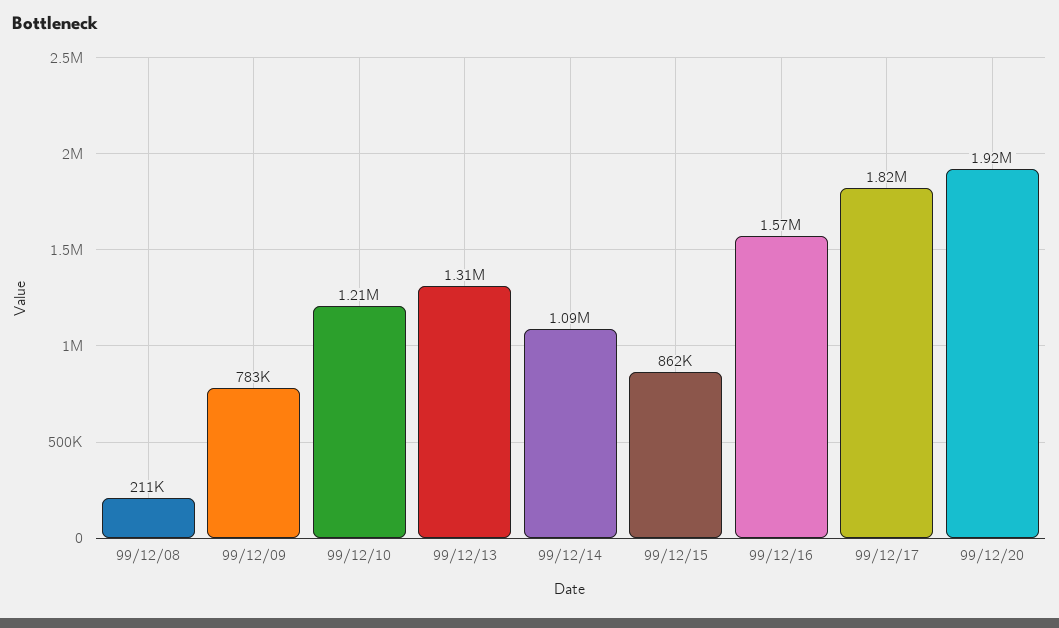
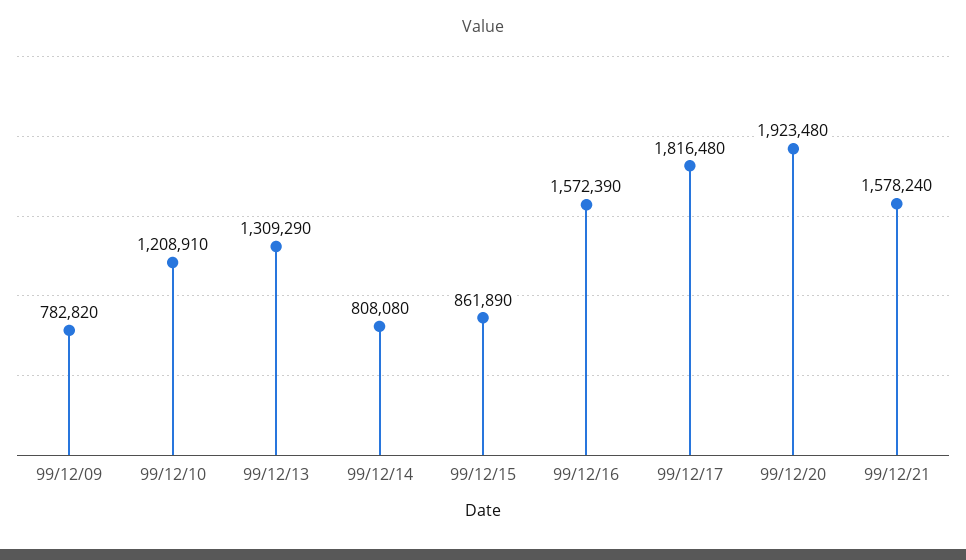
99/12/08: 211000 -> none
99/12/14: 1090000 -> 808080
99/12/21: none -> 1578240

